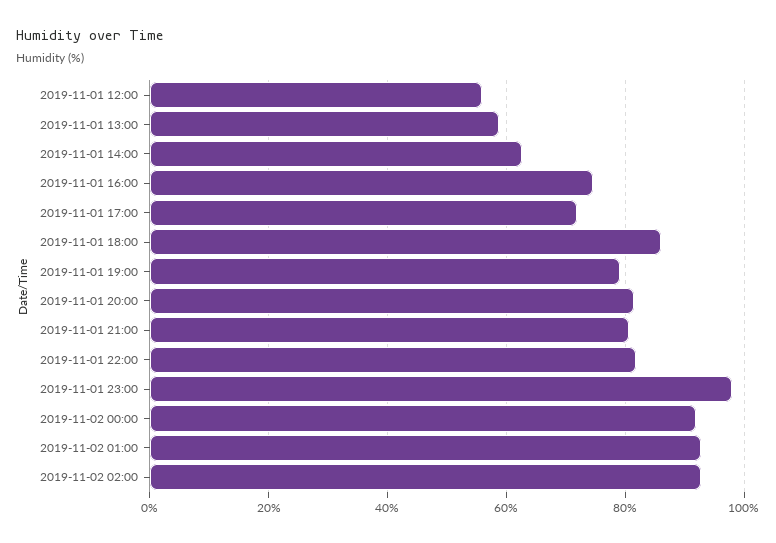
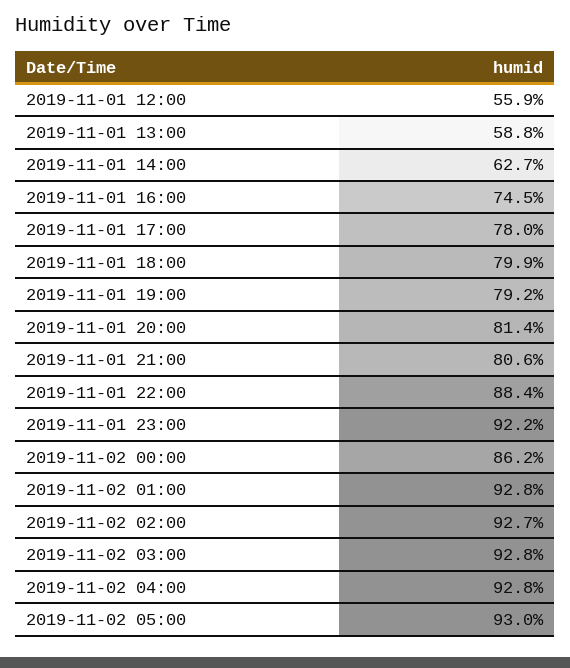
2019-11-01 17:00: 72 -> 78
2019-11-01 18:00: 86 -> 79.9
2019-11-01 22:00: 82 -> 88.4
2019-11-01 23:00: 98 -> 92.2
2019-11-02 00:00: 92 -> 86.2
2019-11-02 03:00: none -> 92.8
2019-11-02 04:00: none -> 92.8
2019-11-02 05:00: none -> 93

